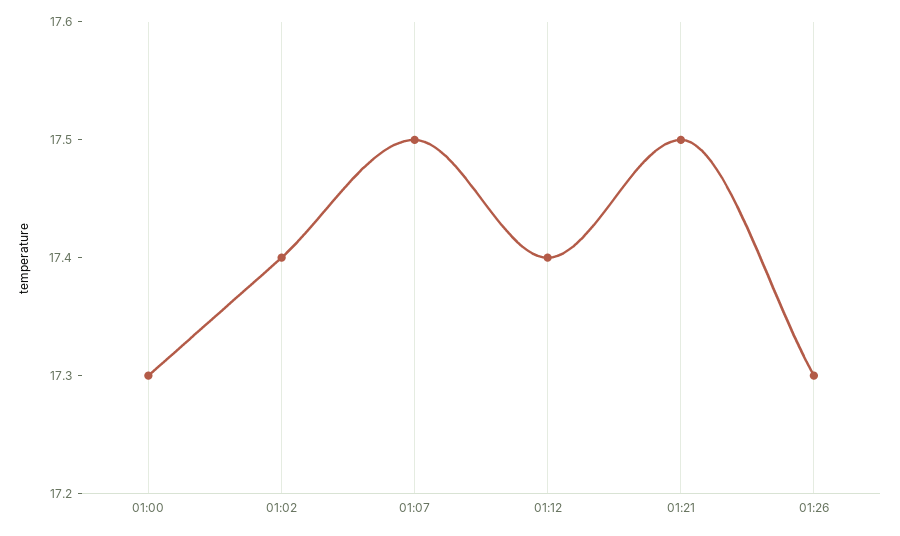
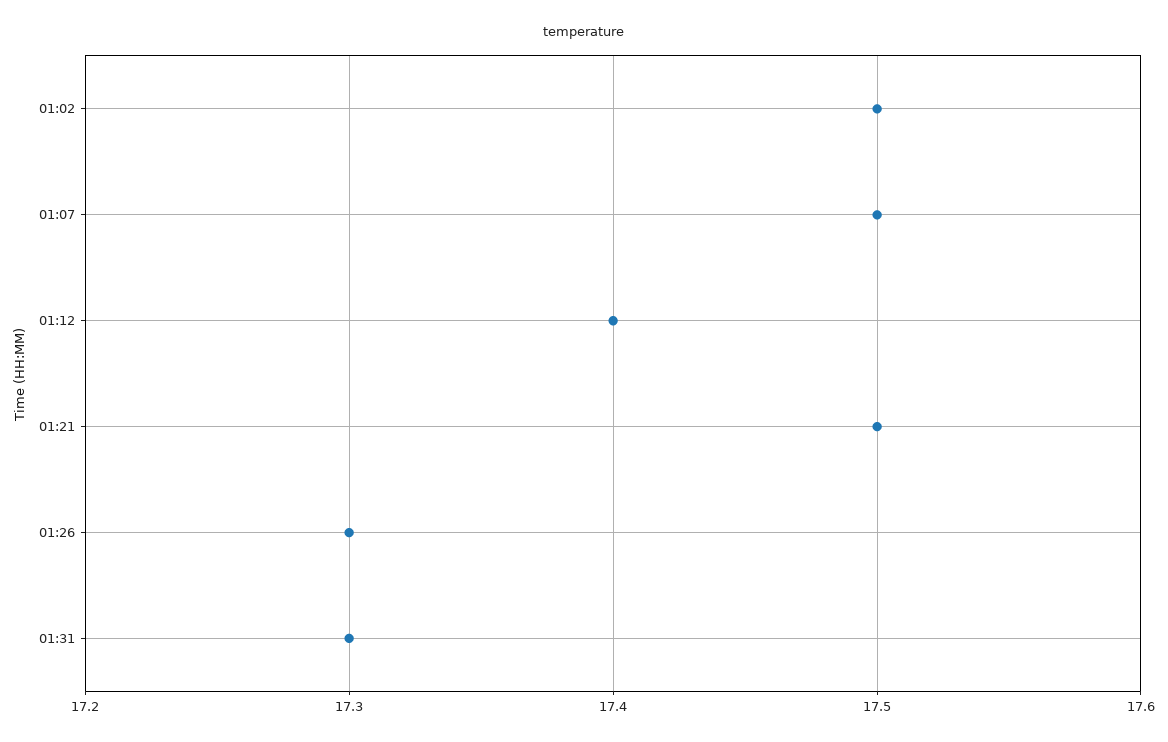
01:00: 17.3 -> none
01:02: 17.4 -> 17.5
01:31: none -> 17.3

